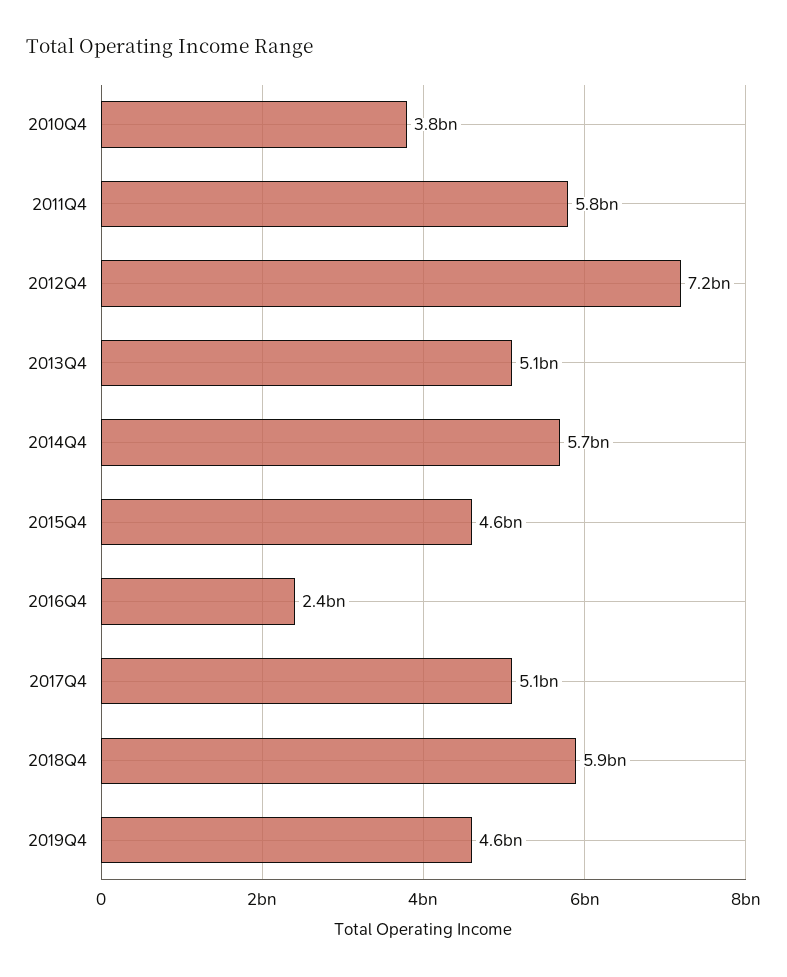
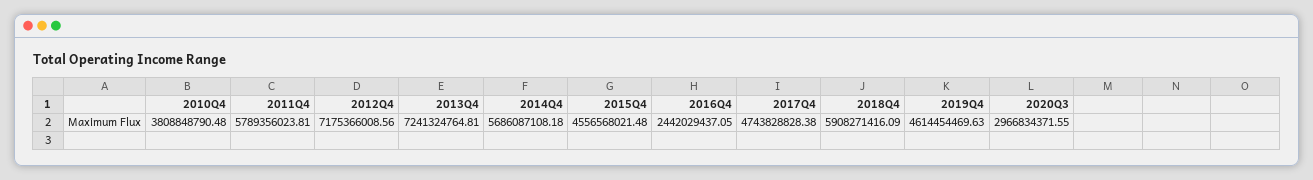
2013Q4: 5100000000 -> 7241324764.81
2017Q4: 5100000000 -> 4743828828.38
2020Q3: none -> 2966834371.55

